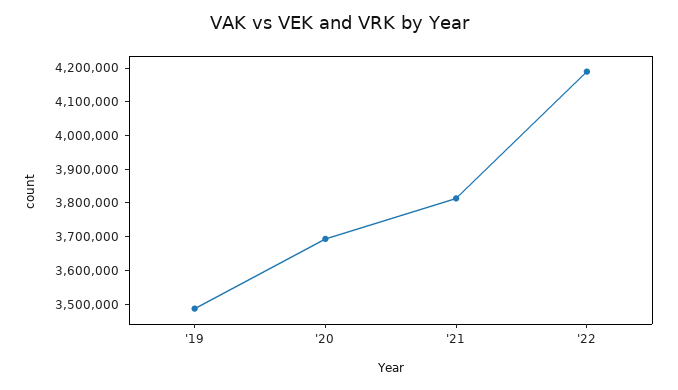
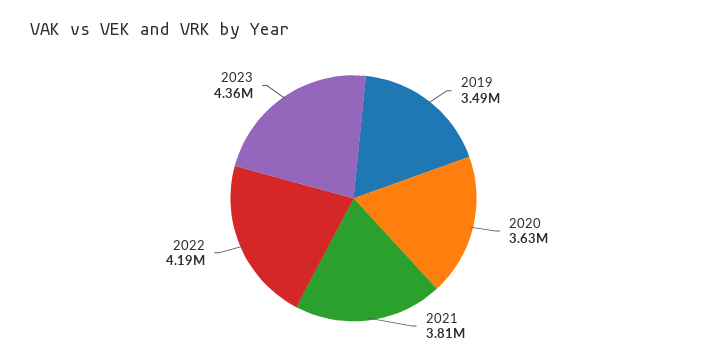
'20: 3700000 -> 3630000
2023: none -> 4360000

